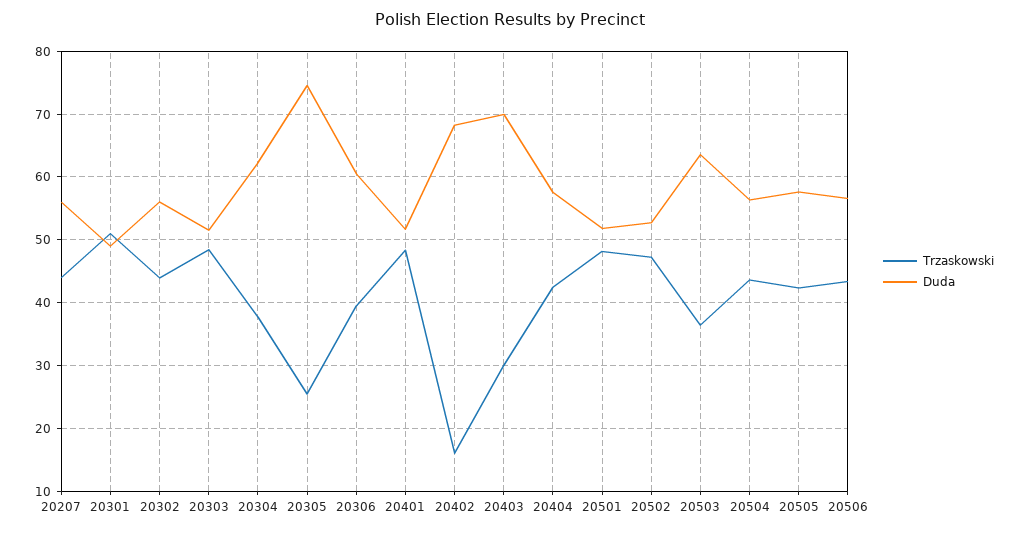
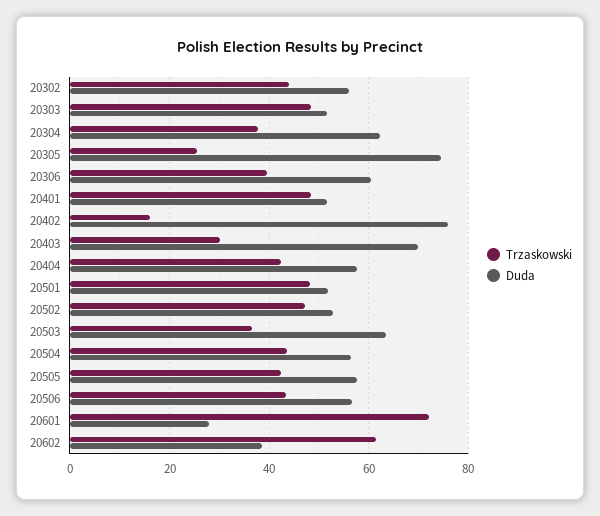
Trzaskowski, 20207: 44 -> none
Duda, 20207: 56 -> none
Trzaskowski, 20301: 51 -> none
Duda, 20301: 49 -> none
Duda, 20402: 68 -> 76
Trzaskowski, 20601: none -> 72
Duda, 20601: none -> 28
Trzaskowski, 20602: none -> 62
Duda, 20602: none -> 38

